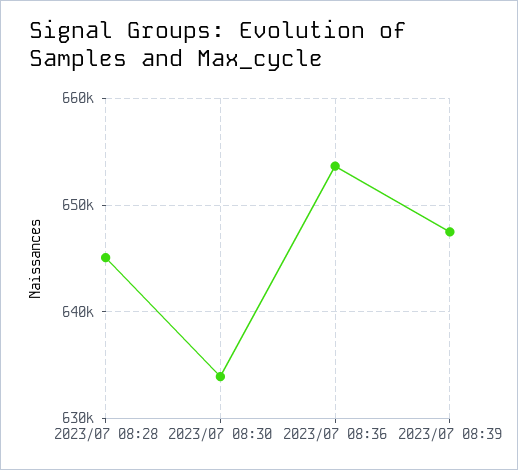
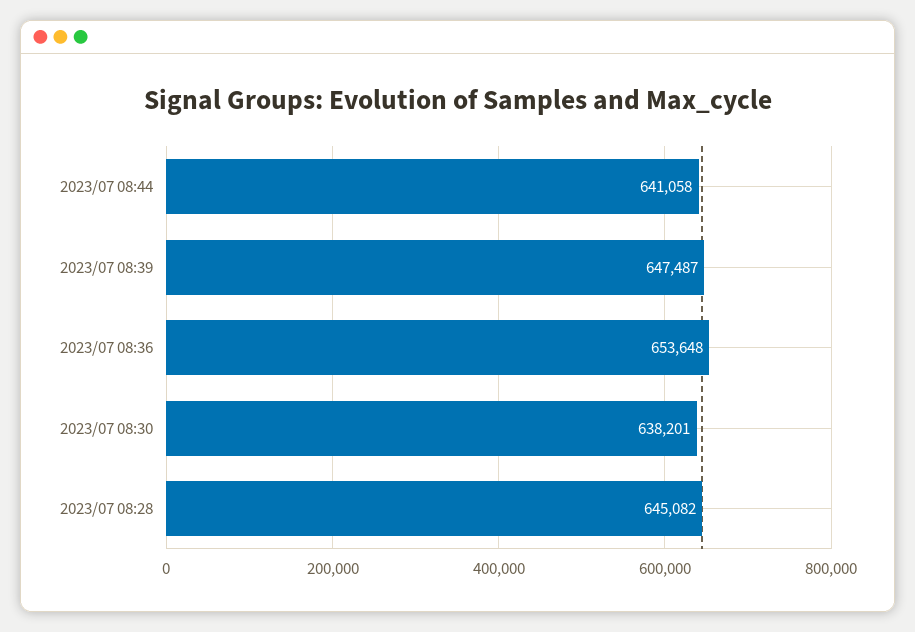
2023/07 08:30: 634000 -> 638201
2023/07 08:44: none -> 641058

